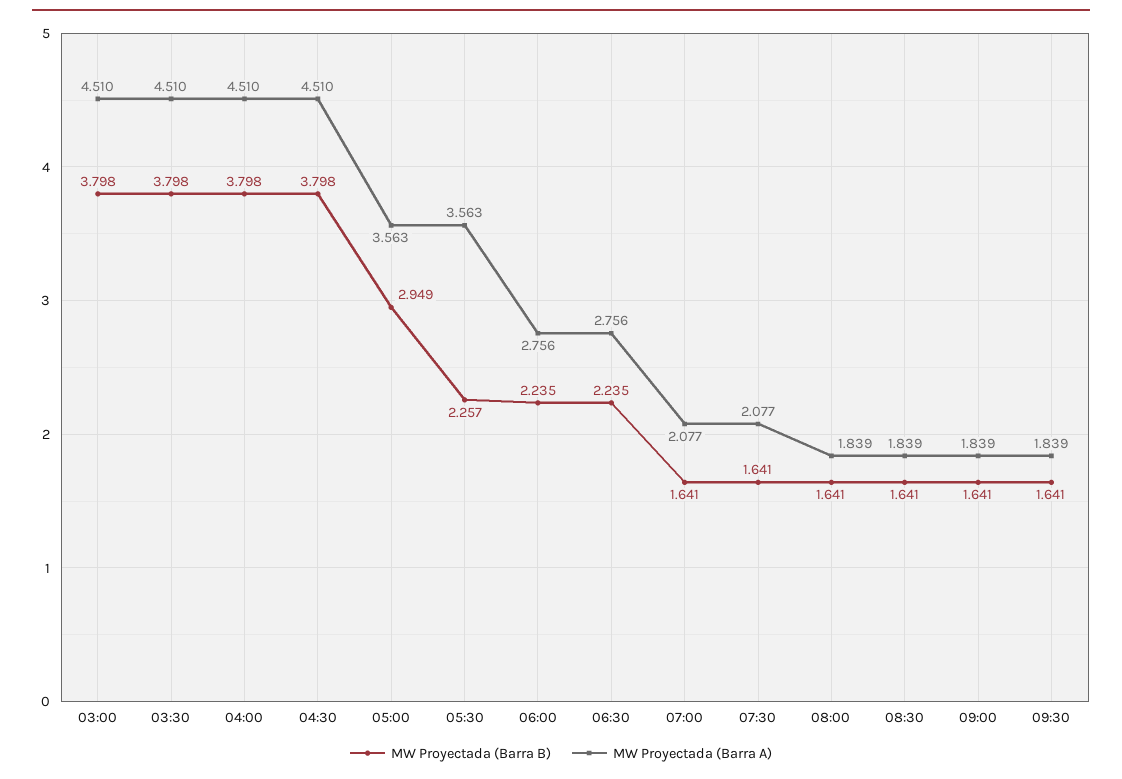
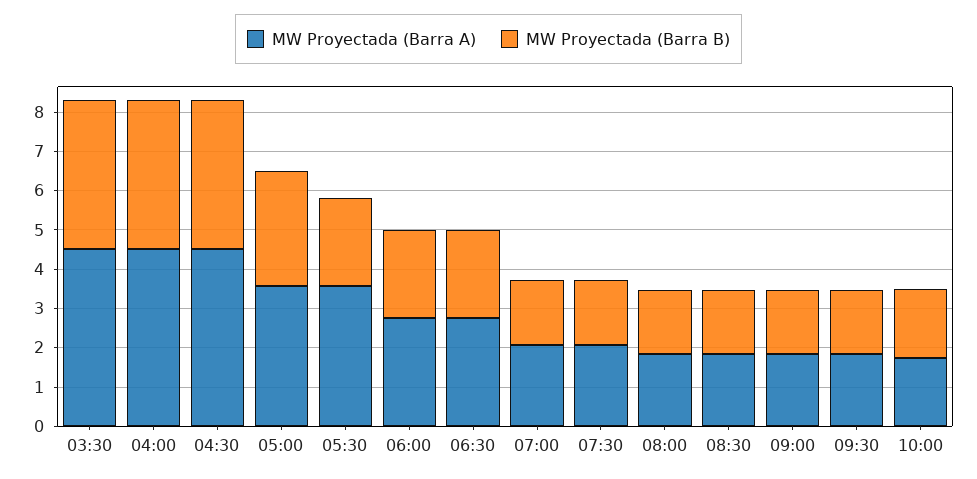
MW Proyectada (Barra B), 03:00: 3.798 -> none
MW Proyectada (Barra A), 03:00: 4.51 -> none
MW Proyectada (Barra A), 10:00: none -> 1.75
MW Proyectada (Barra B), 10:00: none -> 1.75

